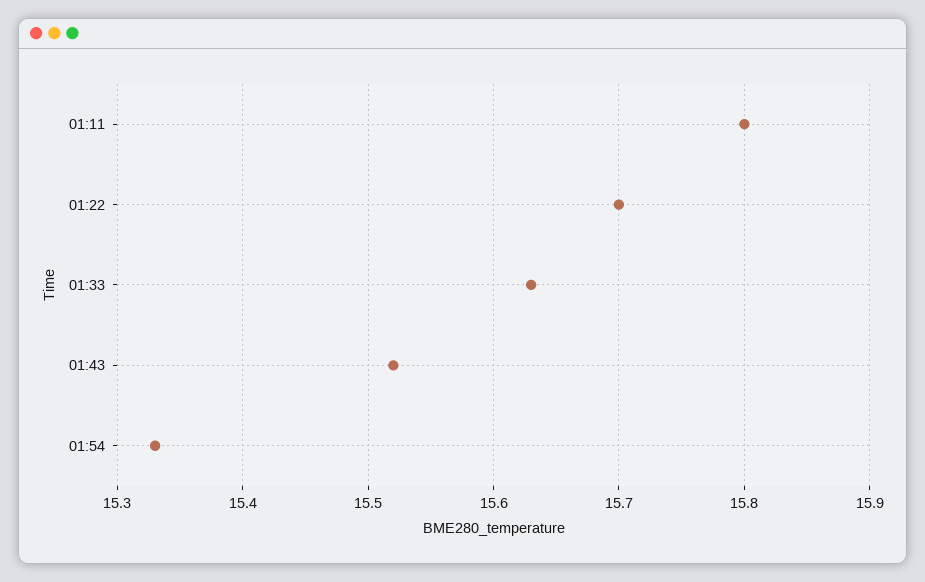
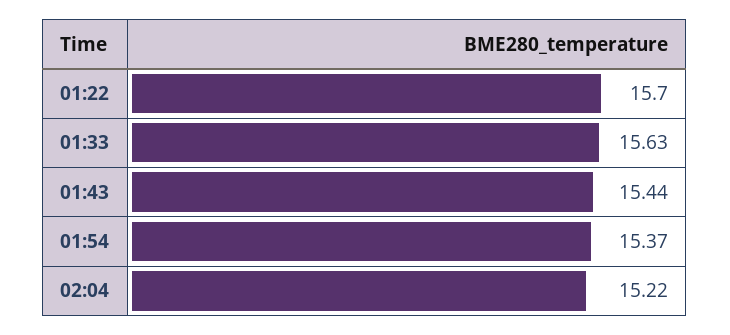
01:11: 15.8 -> none
01:43: 15.52 -> 15.44
01:54: 15.33 -> 15.37
02:04: none -> 15.22

